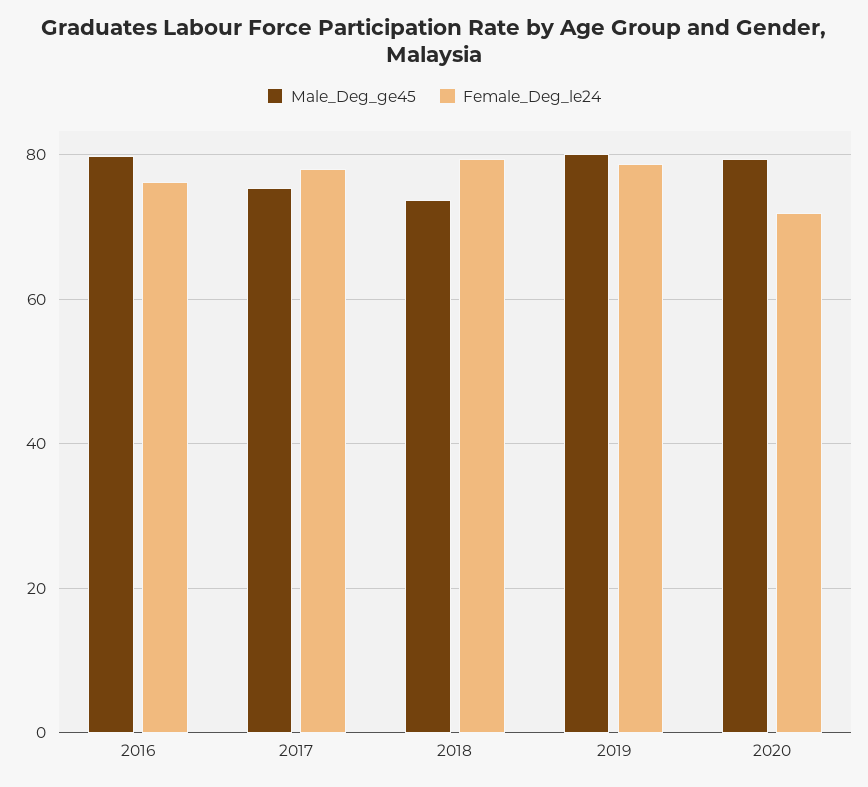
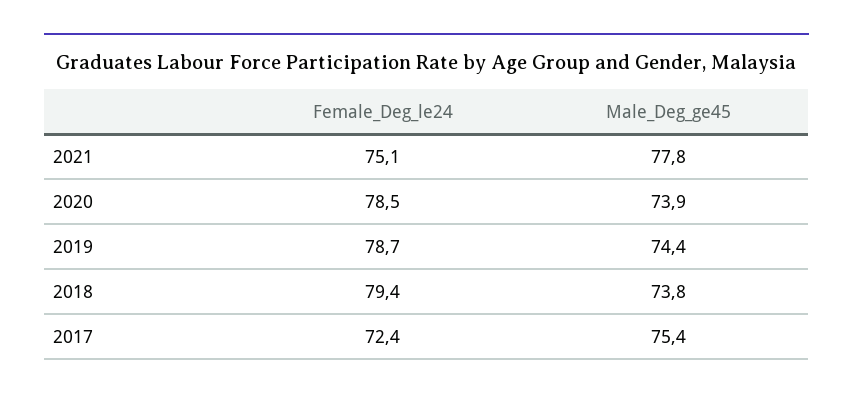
Male_Deg_ge45, 2016: 80 -> none
Female_Deg_le24, 2016: 76 -> none
Female_Deg_le24, 2017: 78 -> 72.4
Male_Deg_ge45, 2019: 80 -> 74.4
Male_Deg_ge45, 2020: 80 -> 73.9
Female_Deg_le24, 2020: 72 -> 78.5
Female_Deg_le24, 2021: none -> 75.1
Male_Deg_ge45, 2021: none -> 77.8

